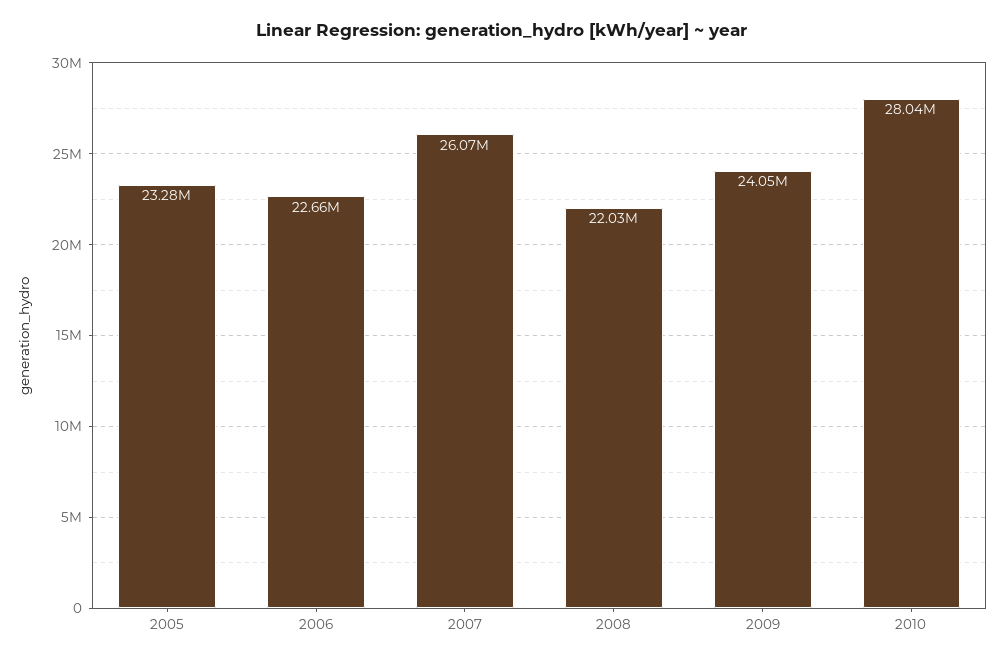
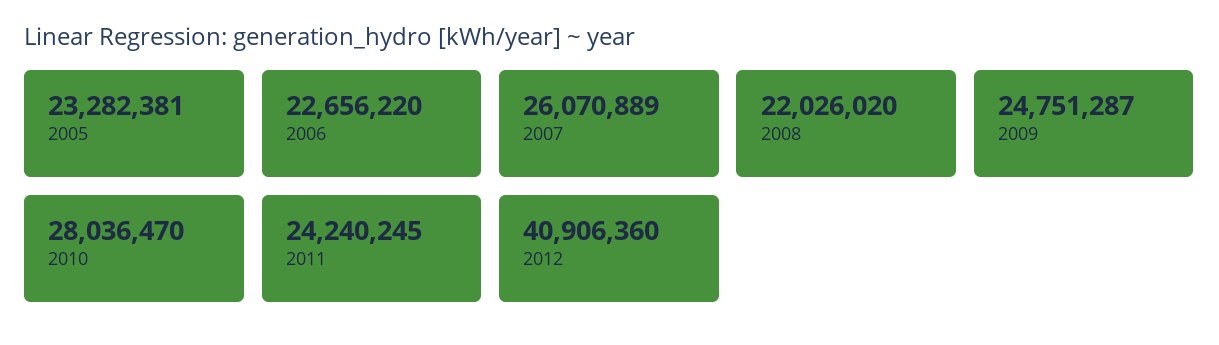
2009: 24050000 -> 24751287
2011: none -> 24240245
2012: none -> 40906360

